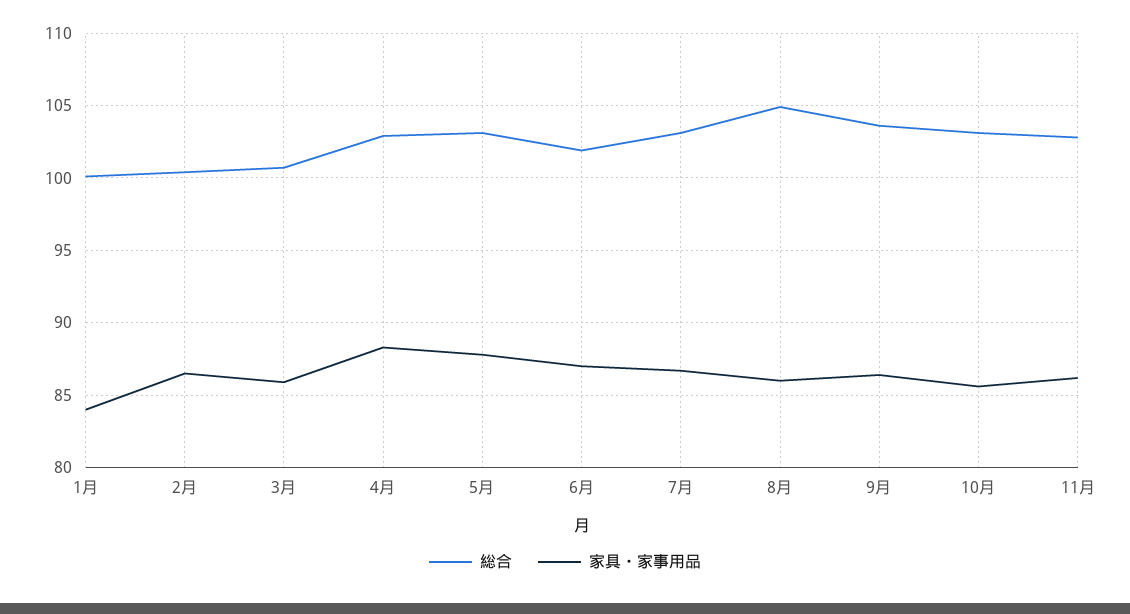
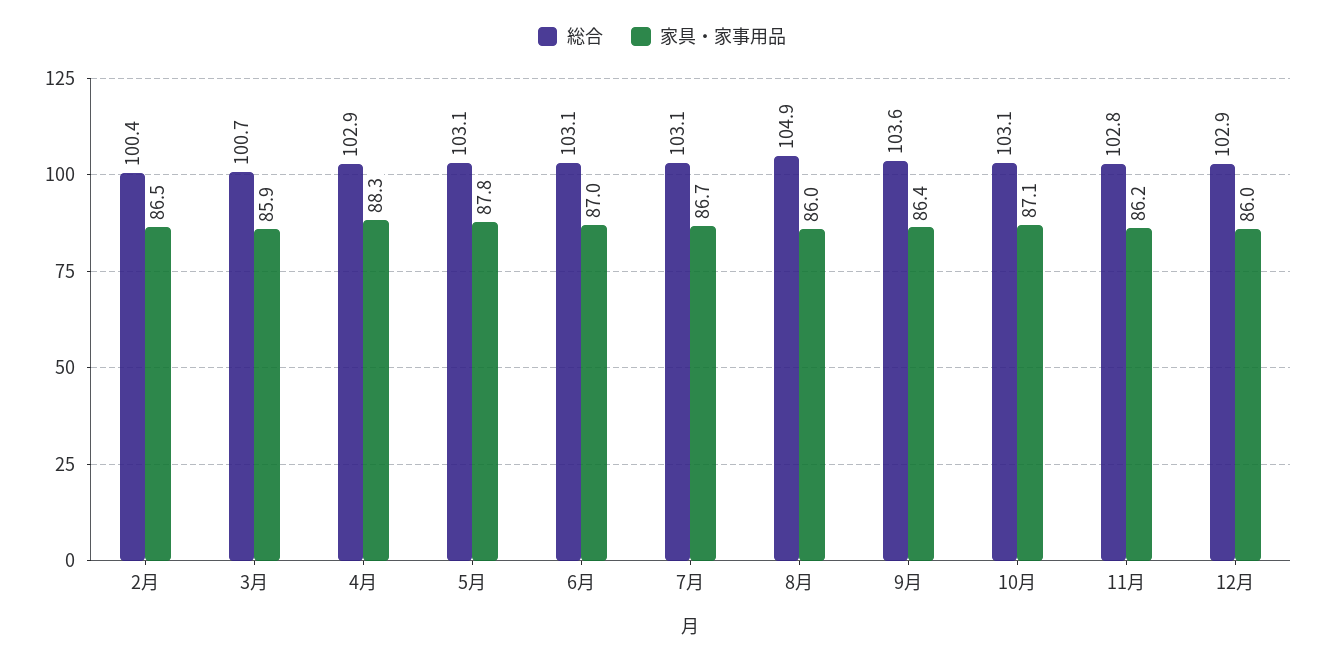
総合, 1月: 100 -> none
家具・家事用品, 1月: 84 -> none
総合, 6月: 102 -> 103.1
家具・家事用品, 10月: 85.5 -> 87.1
総合, 12月: none -> 102.9
家具・家事用品, 12月: none -> 86

